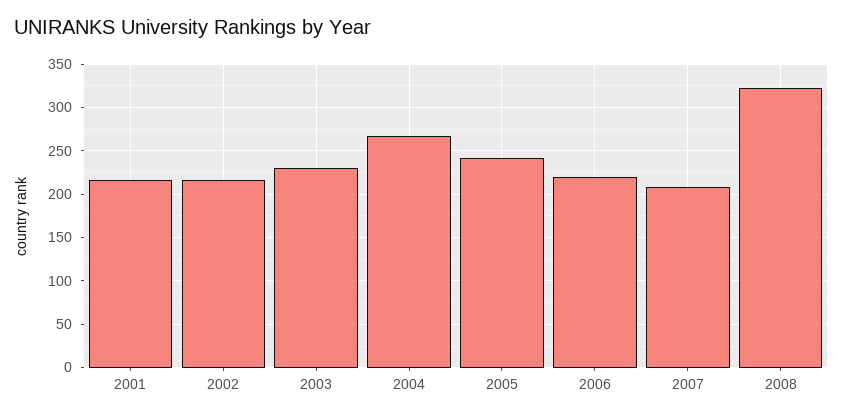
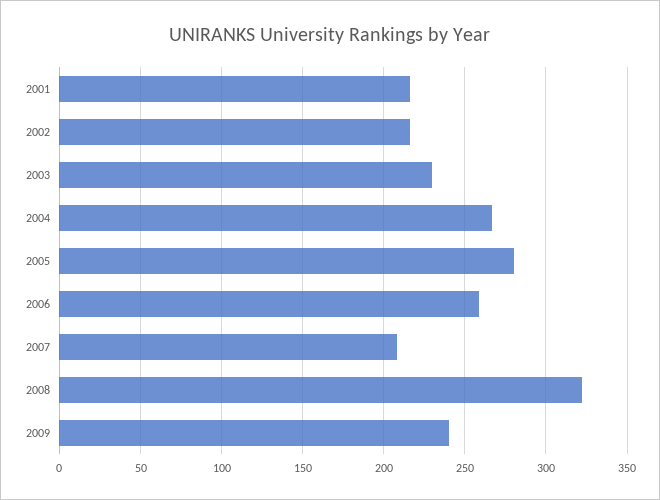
2005: 240 -> 280
2006: 220 -> 260
2009: none -> 240

